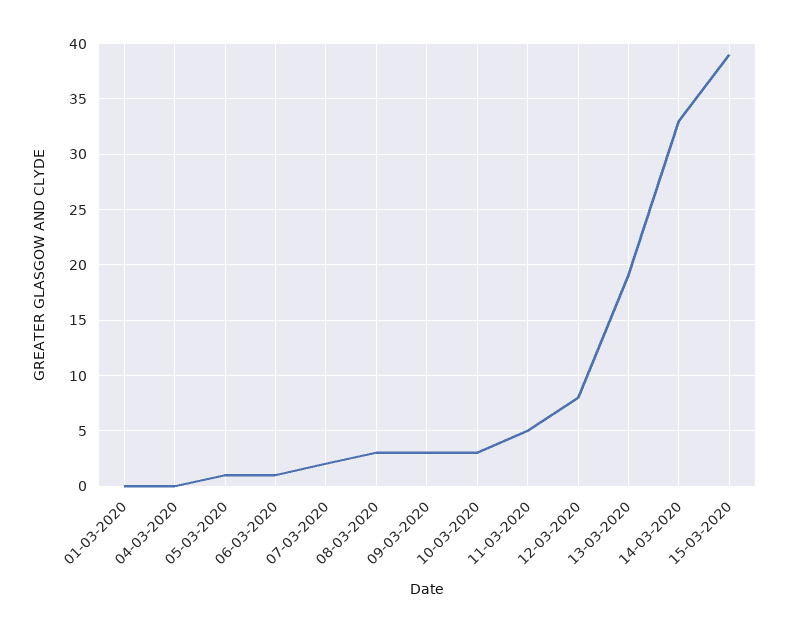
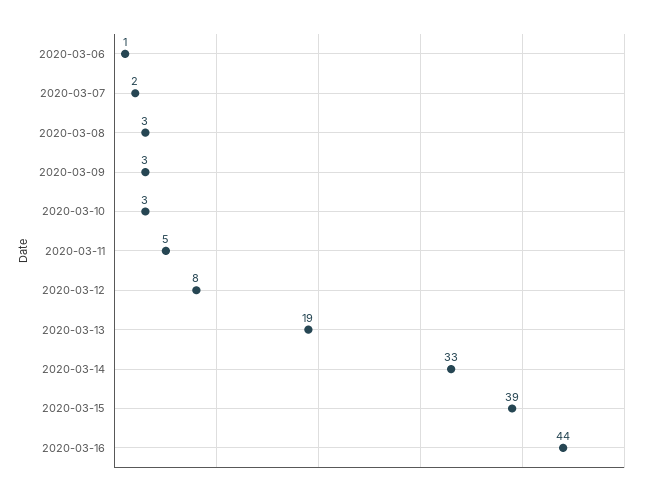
01-03-2020: 0 -> none
04-03-2020: 0 -> none
05-03-2020: 1 -> none
2020-03-16: none -> 44

